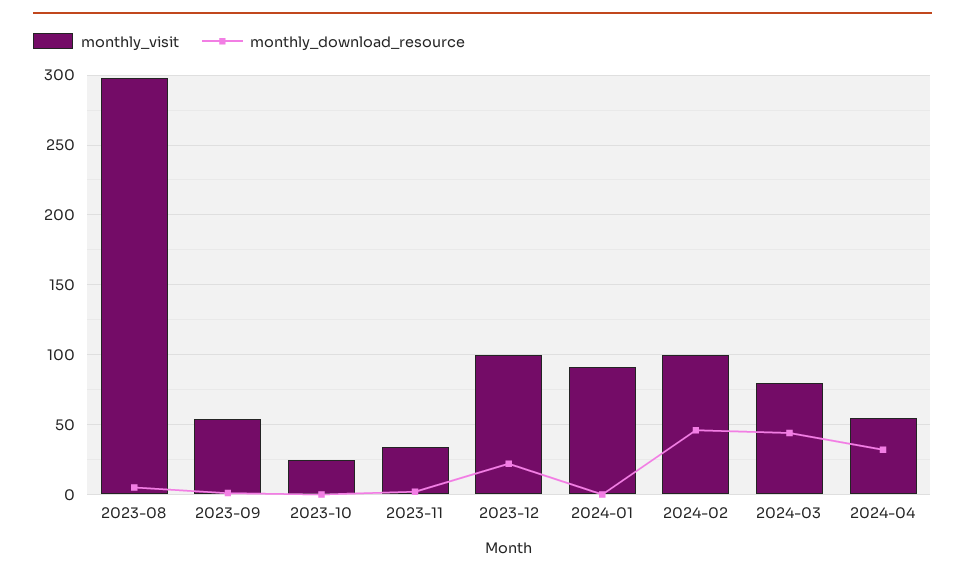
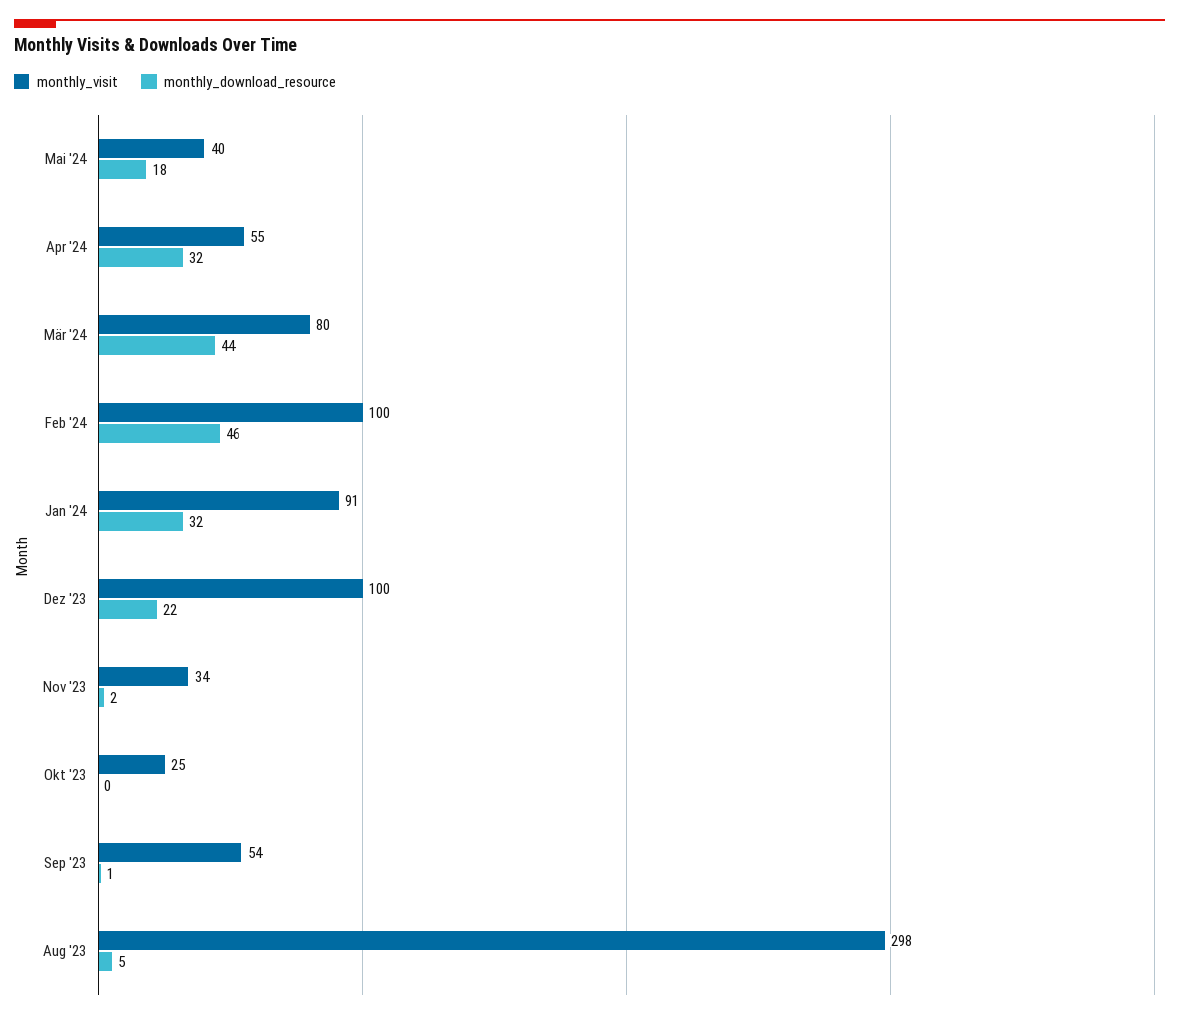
monthly_download_resource, 2024-01: 0 -> 32
monthly_visit, Mai '24: none -> 40
monthly_download_resource, Mai '24: none -> 18

